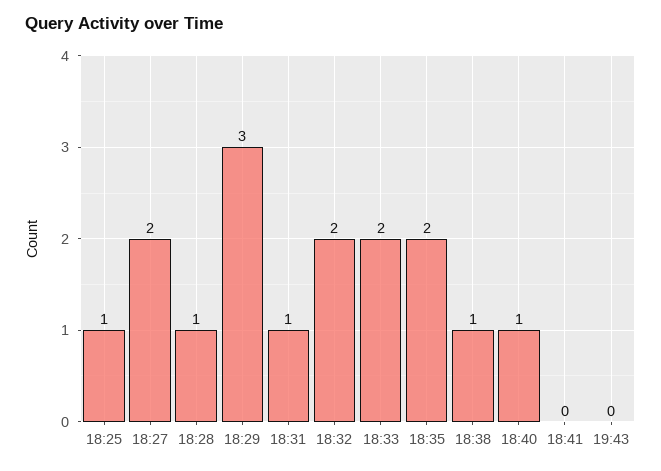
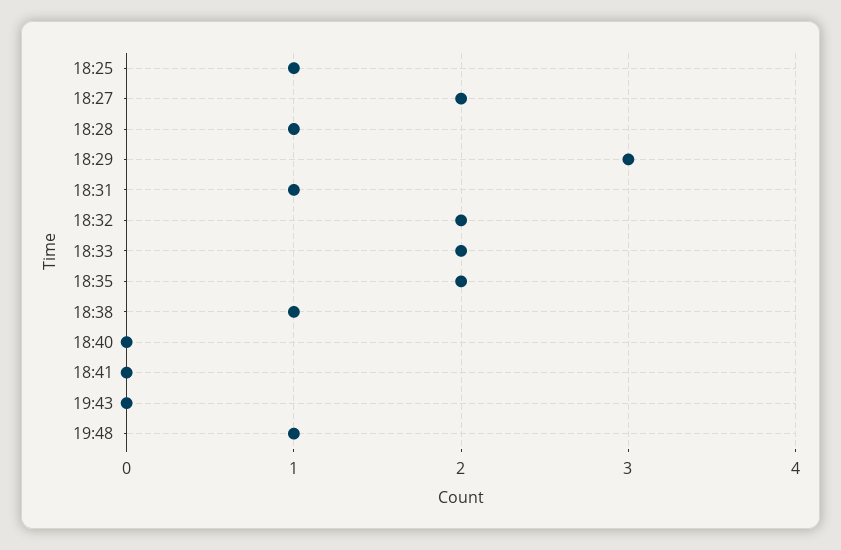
18:40: 1 -> 0
19:48: none -> 1

